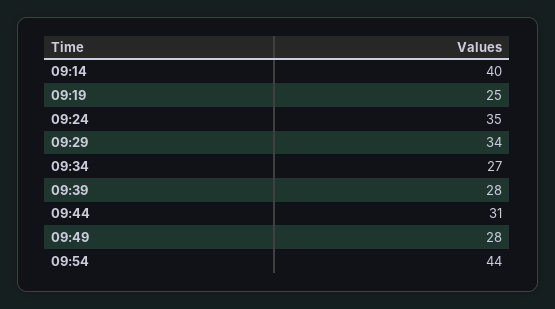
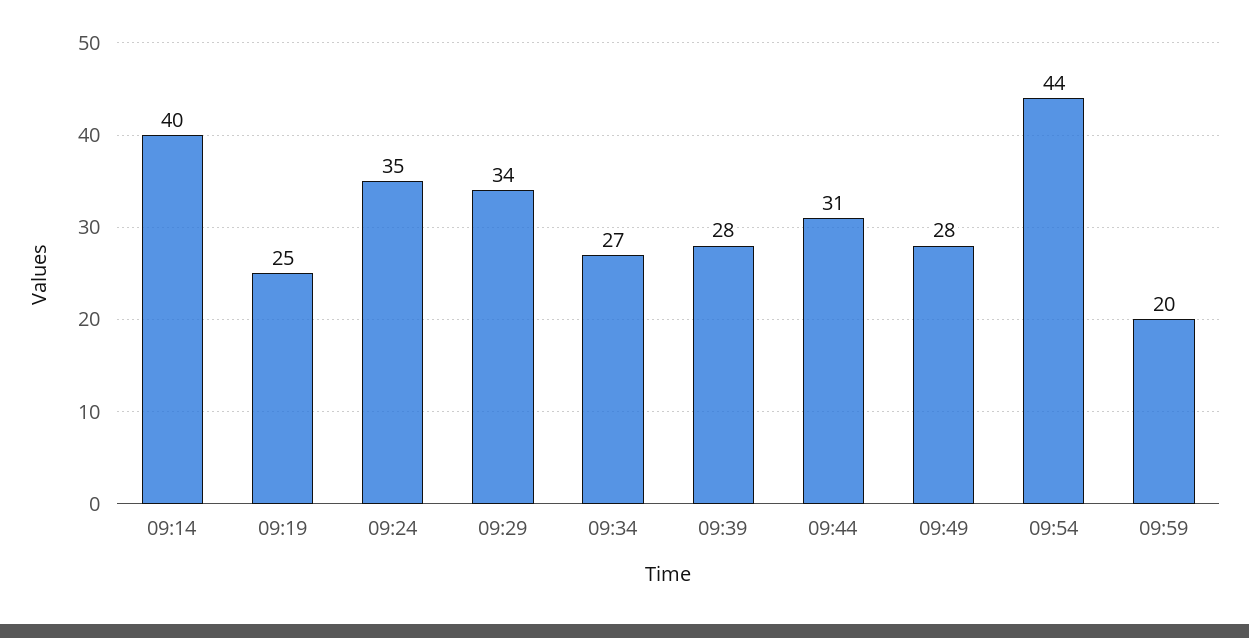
09:59: none -> 20

